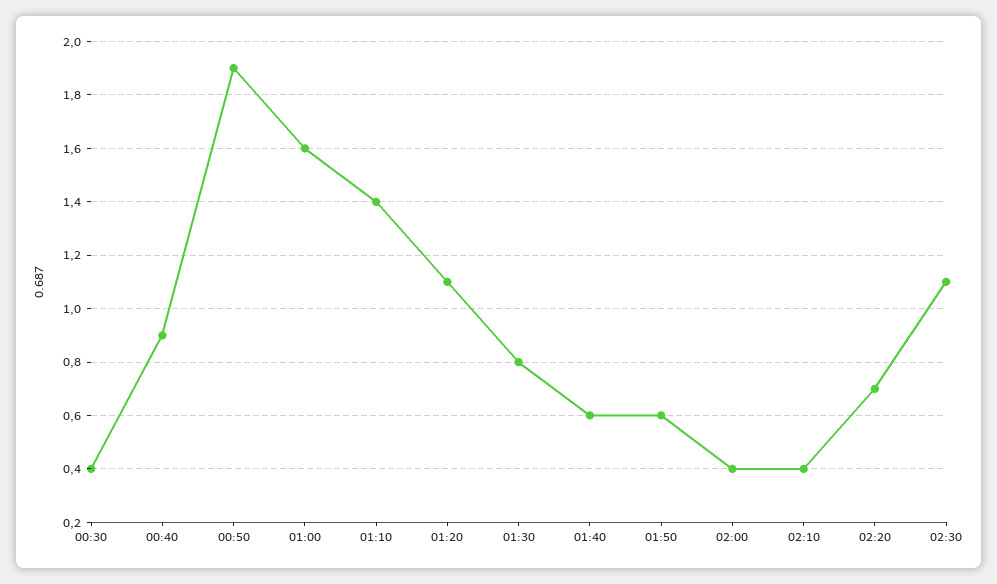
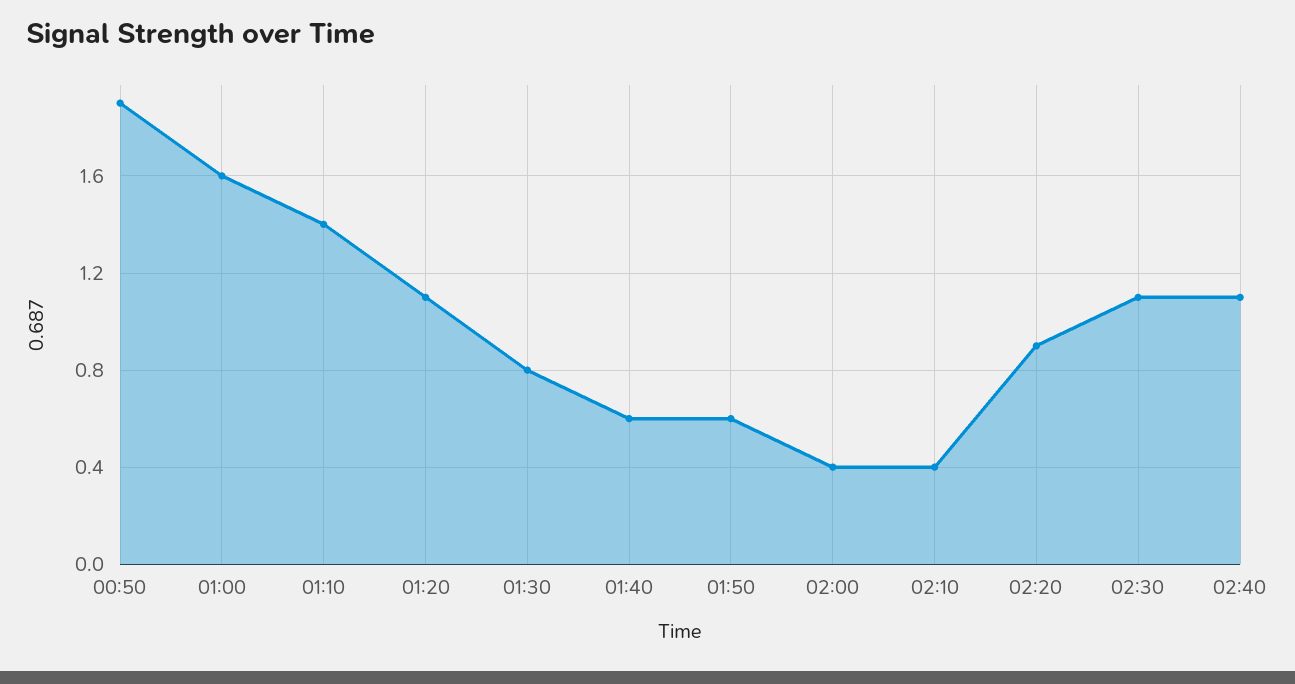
00:30: 0.4 -> none
00:40: 0.9 -> none
02:20: 0.7 -> 0.9
02:40: none -> 1.1

